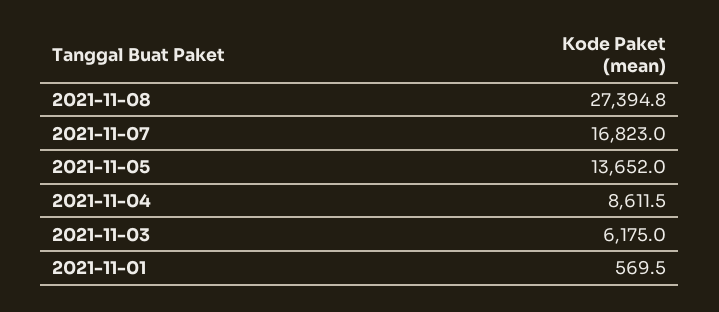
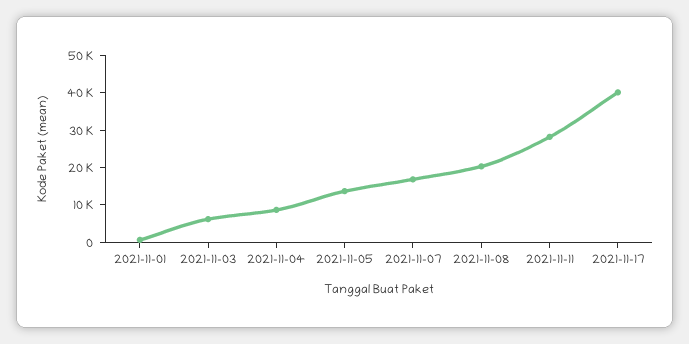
2021-11-08: 27394.8 -> 20000
2021-11-11: none -> 27500
2021-11-17: none -> 40000

